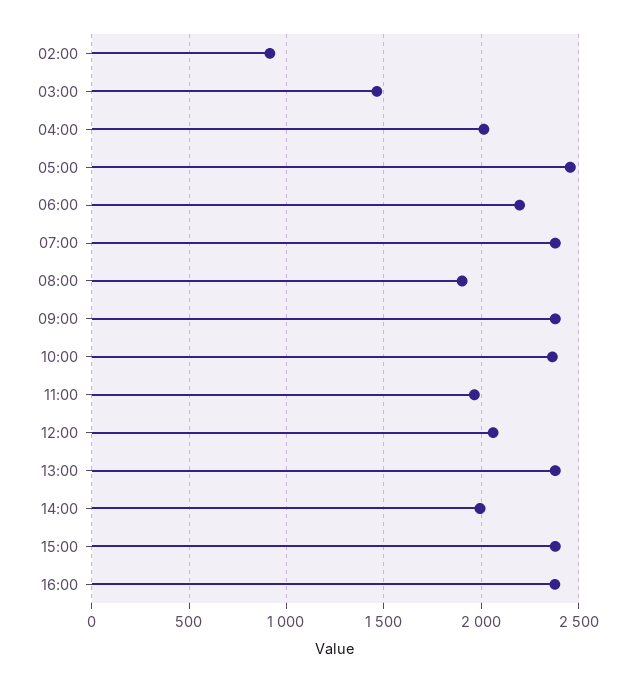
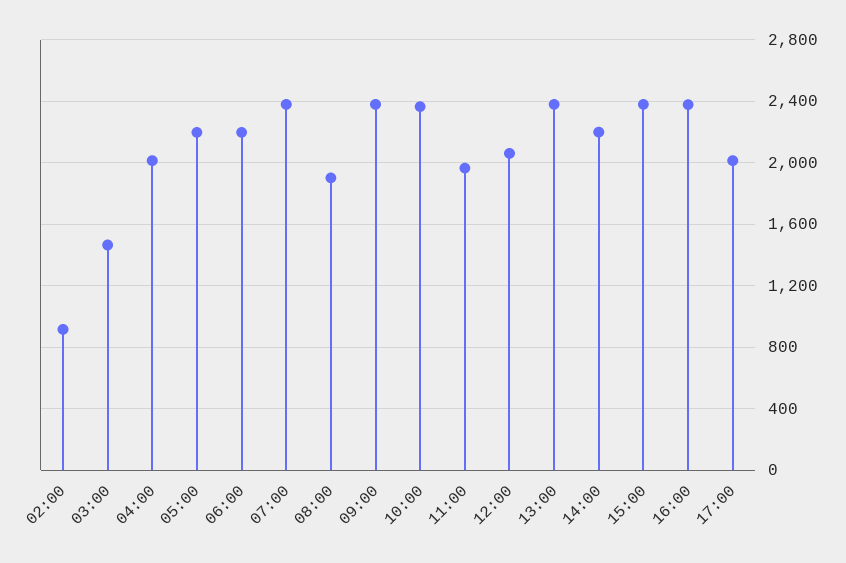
05:00: 2450 -> 2200
14:00: 2000 -> 2200
17:00: none -> 2000

